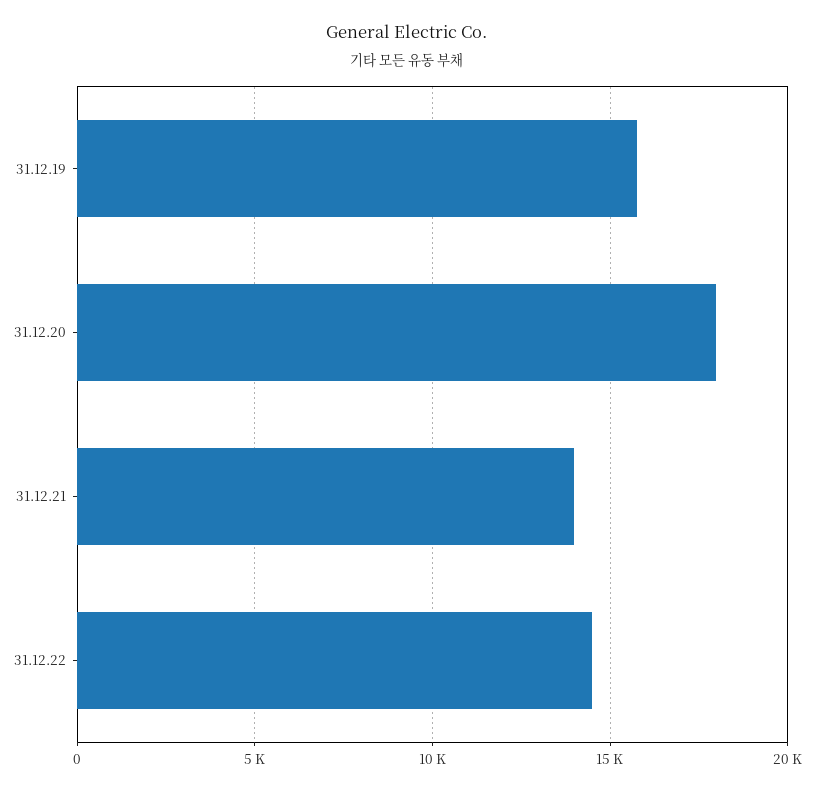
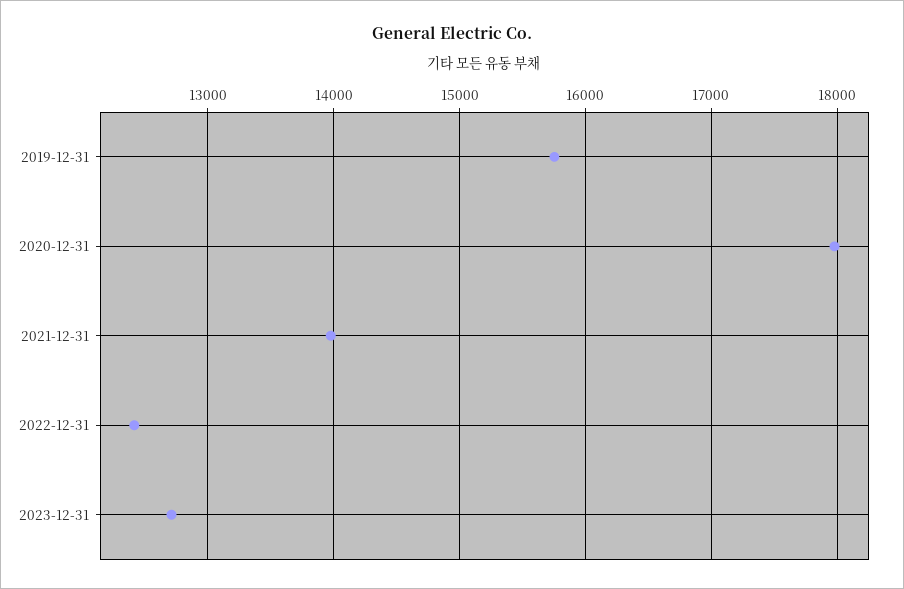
31.12.22: 14500 -> 12400
2023-12-31: none -> 12700

